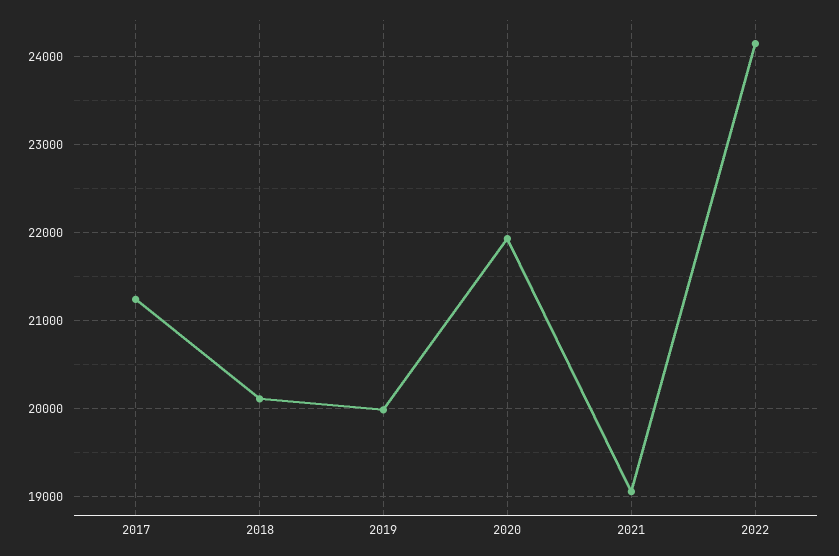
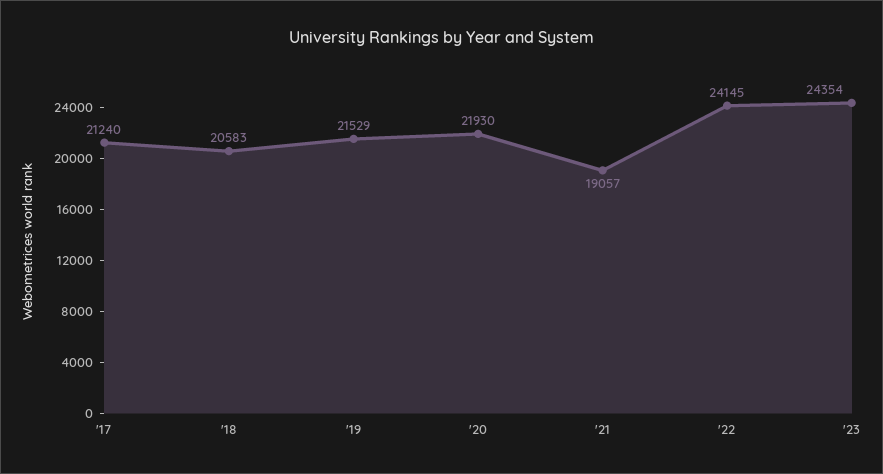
2018: 20100 -> 20583
2019: 20000 -> 21529
'23: none -> 24354

